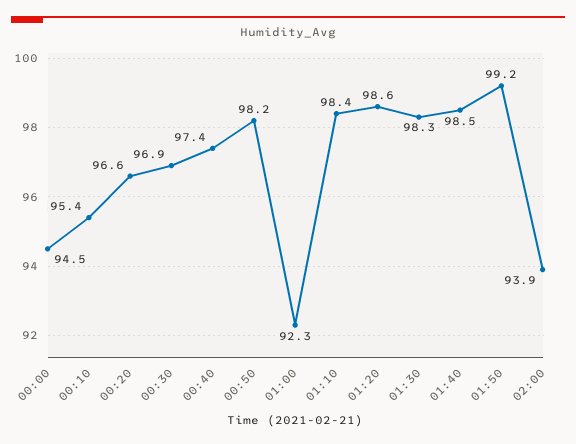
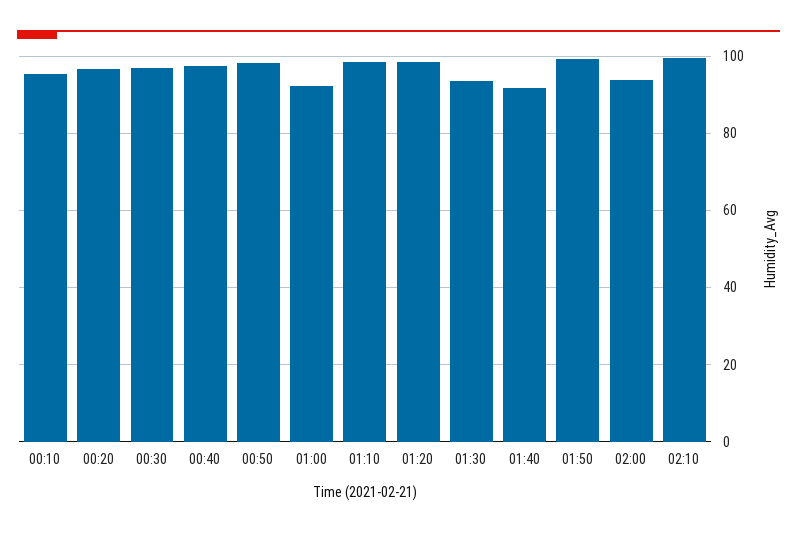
00:00: 94.5 -> none
01:30: 98.3 -> 94
01:40: 98.5 -> 92
02:10: none -> 100

